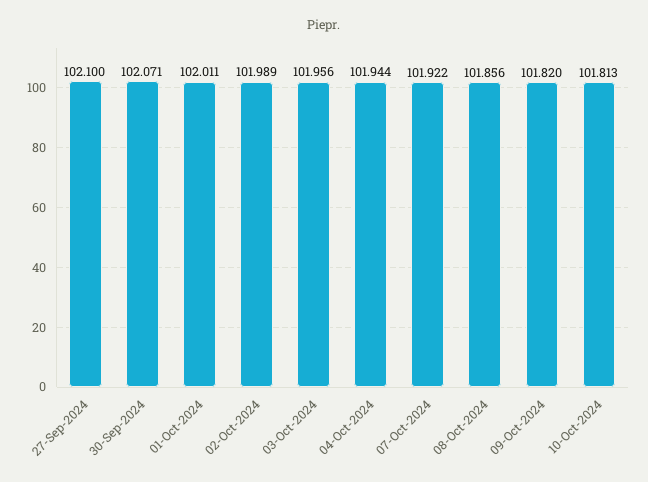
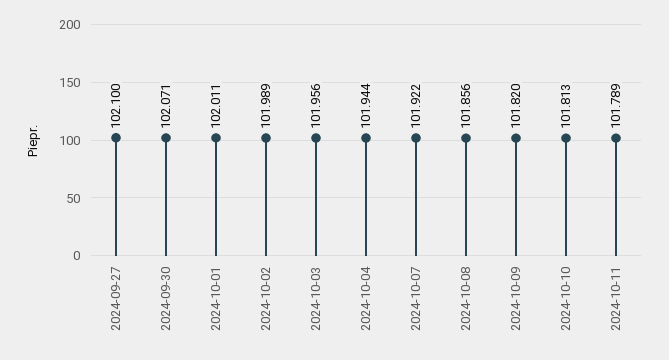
2024-10-11: none -> 101.789

